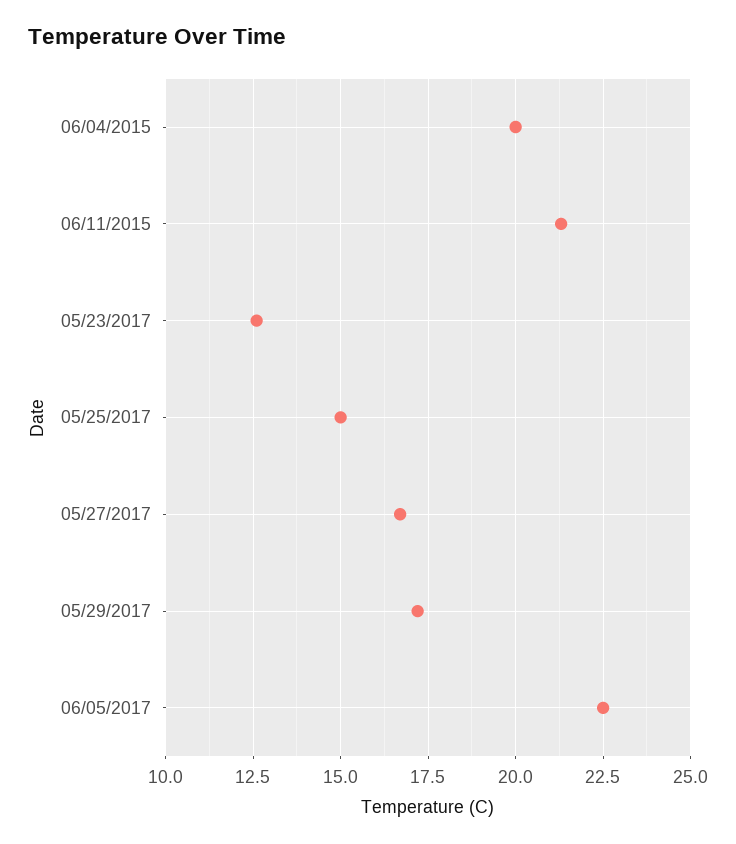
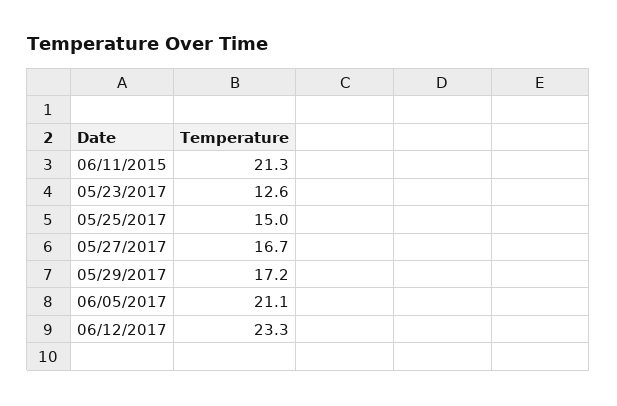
06/04/2015: 20 -> none
06/05/2017: 22.5 -> 21.1
06/12/2017: none -> 23.3

